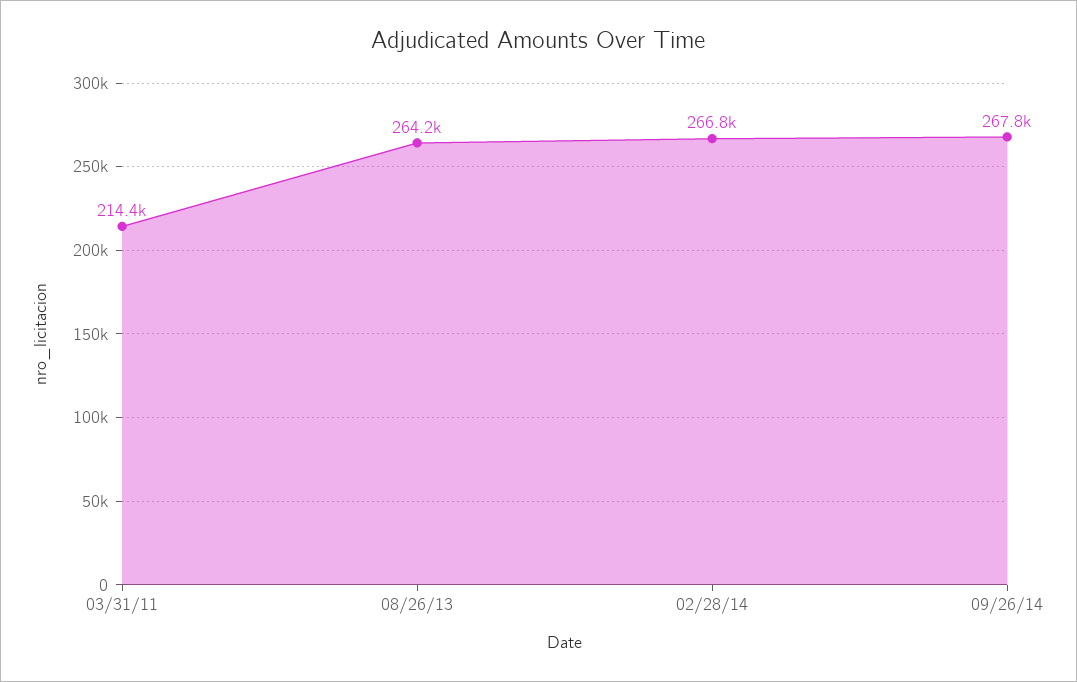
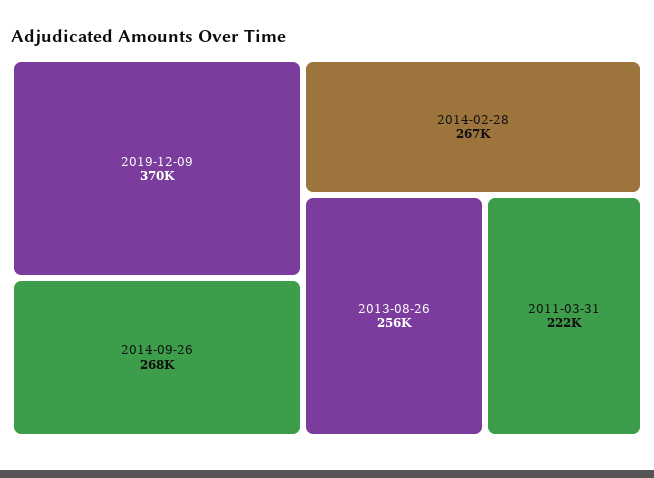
03/31/11: 214400 -> 222000
08/26/13: 264200 -> 256000
2019-12-09: none -> 370000

